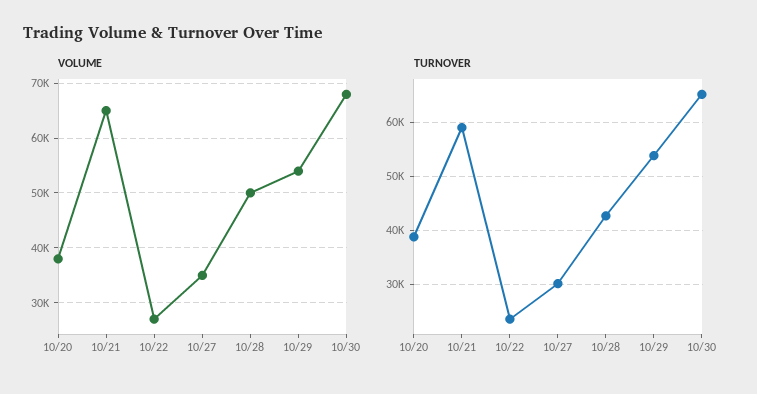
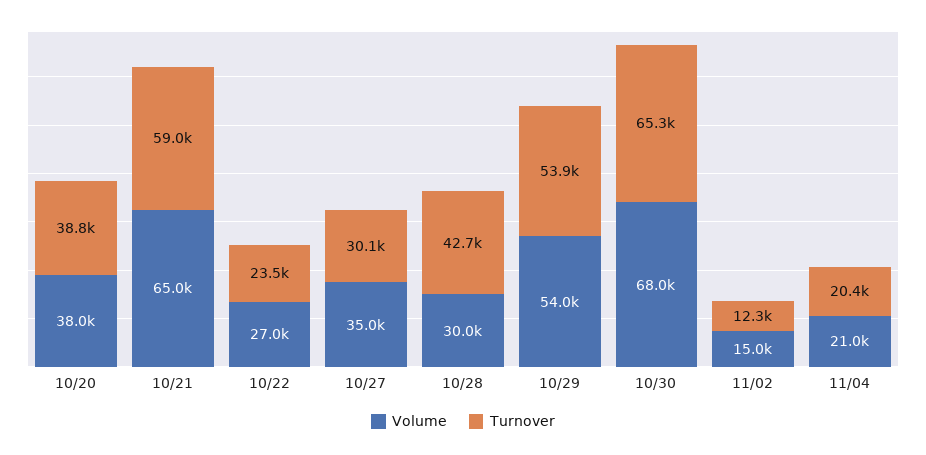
VOLUME, 10/28: 50000 -> 30000
VOLUME, 11/02: none -> 15000
TURNOVER, 11/02: none -> 12300
VOLUME, 11/04: none -> 21000
TURNOVER, 11/04: none -> 20400

